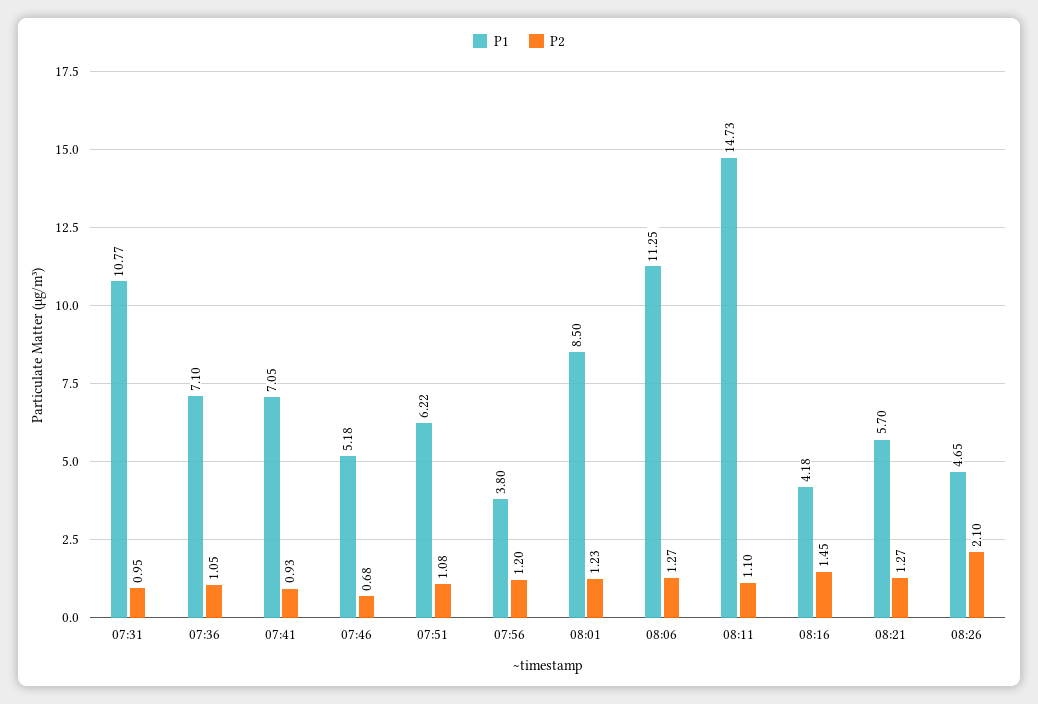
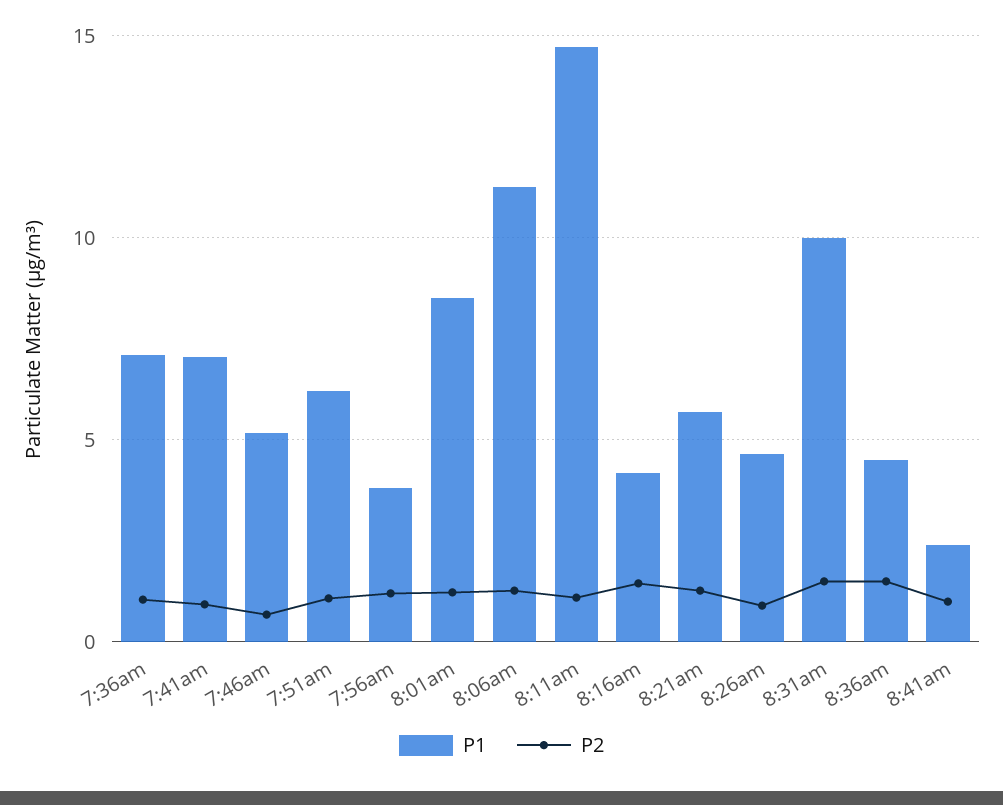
P1, 07:31: 10.77 -> none
P2, 07:31: 0.95 -> none
P2, 08:26: 2.1 -> 1
P1, 8:31am: none -> 10
P2, 8:31am: none -> 1.5
P1, 8:36am: none -> 4.5
P2, 8:36am: none -> 1.5
P1, 8:41am: none -> 2.5
P2, 8:41am: none -> 1

